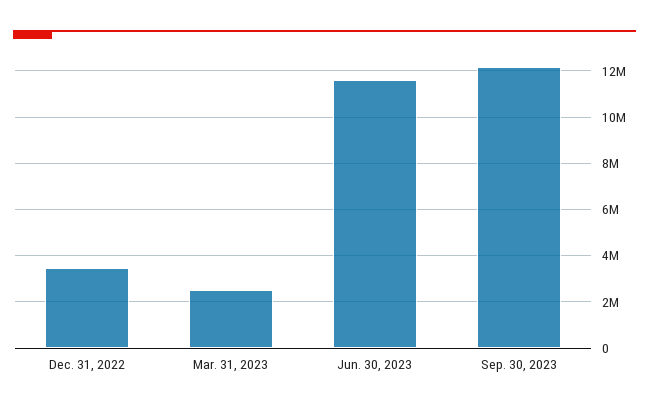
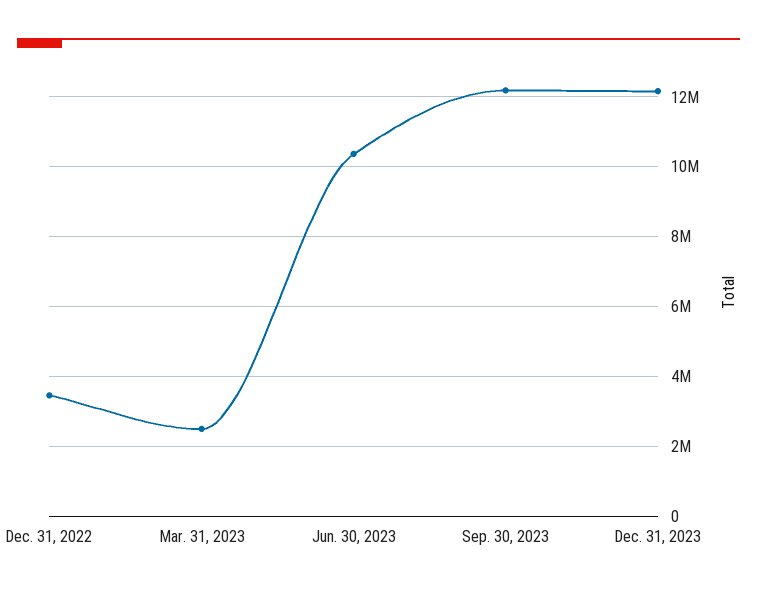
Jun. 30, 2023: 11500000 -> 10400000
Dec. 31, 2023: none -> 12200000

